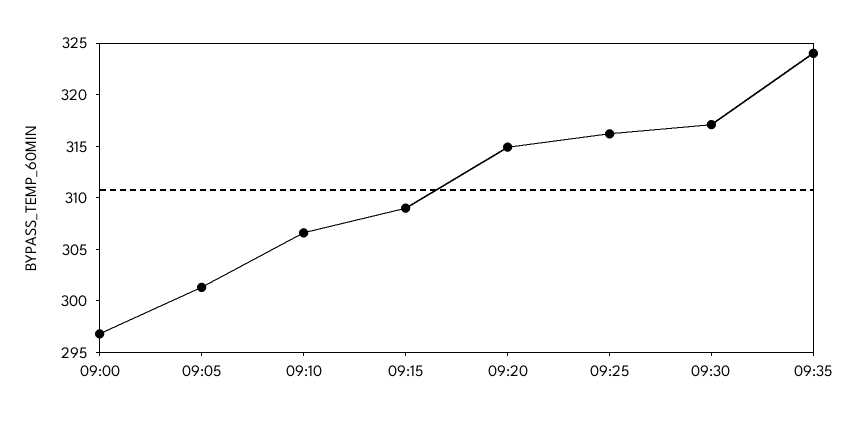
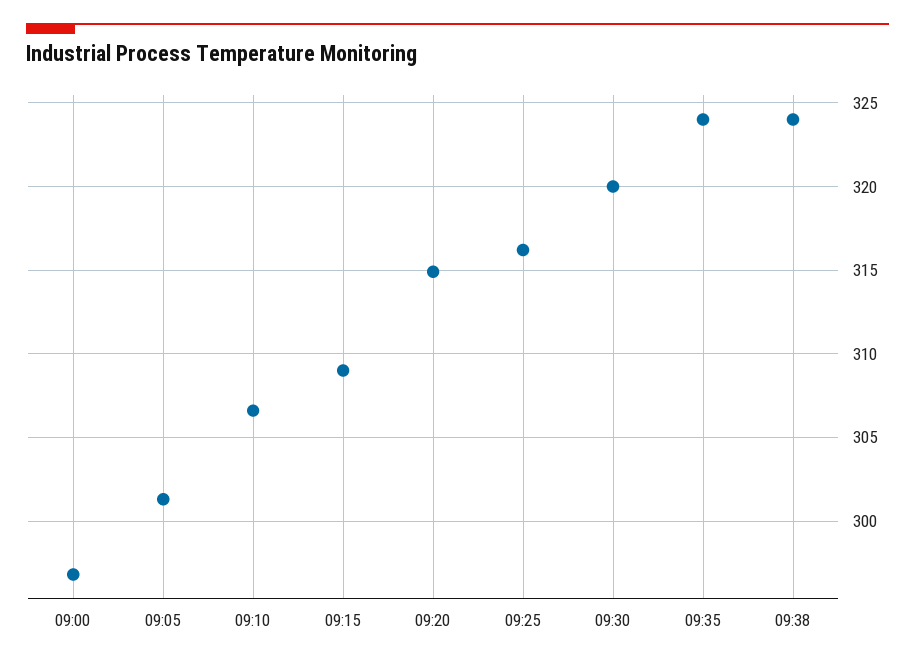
09:30: 317 -> 320
09:38: none -> 324

